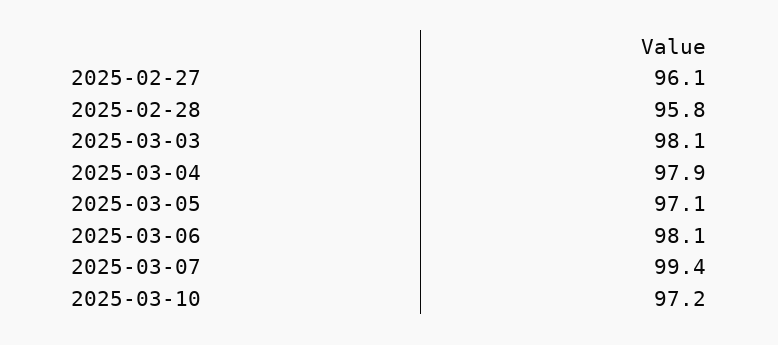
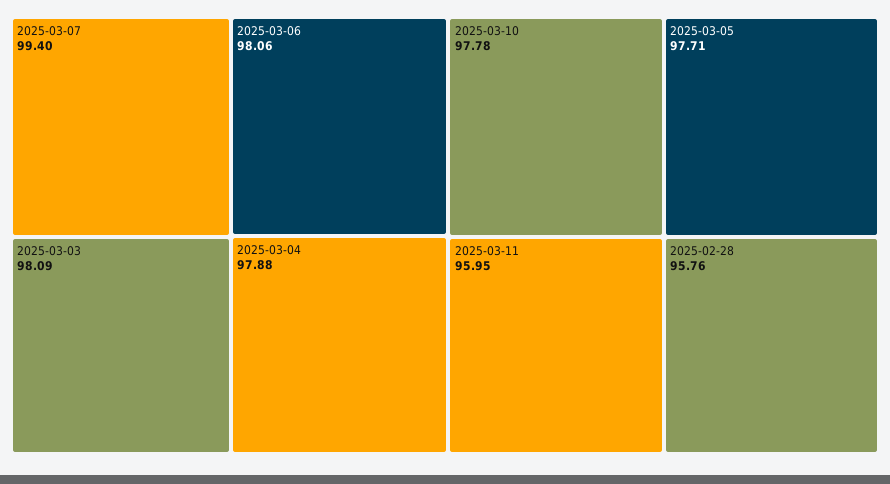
2025-02-27: 96.1 -> none
2025-03-05: 97.1 -> 97.71
2025-03-10: 97.2 -> 97.78
2025-03-11: none -> 95.95

